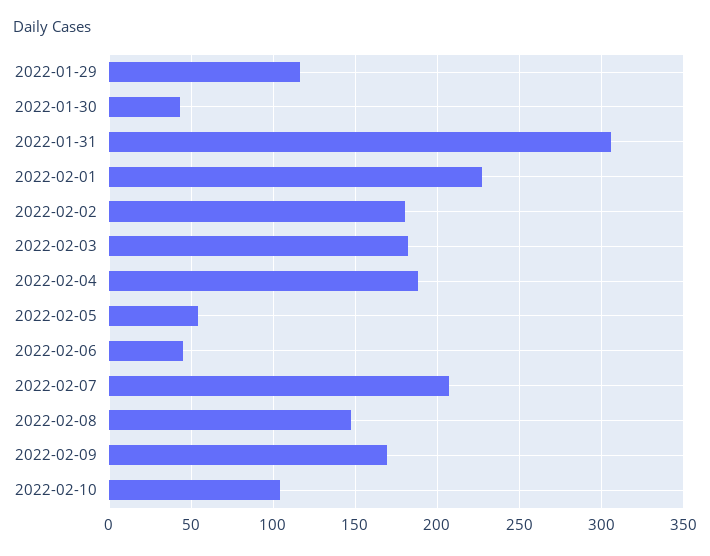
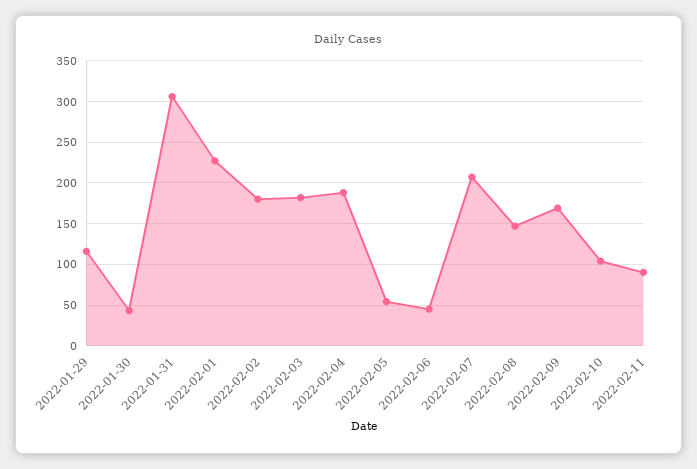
2022-02-11: none -> 90

